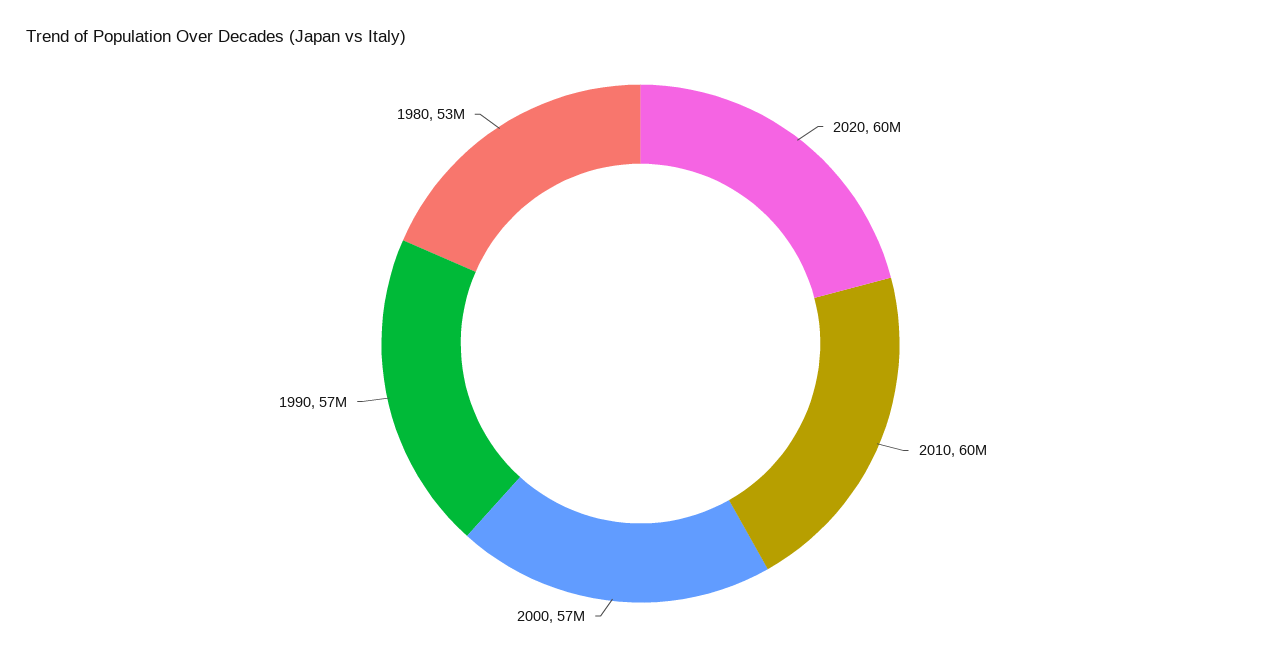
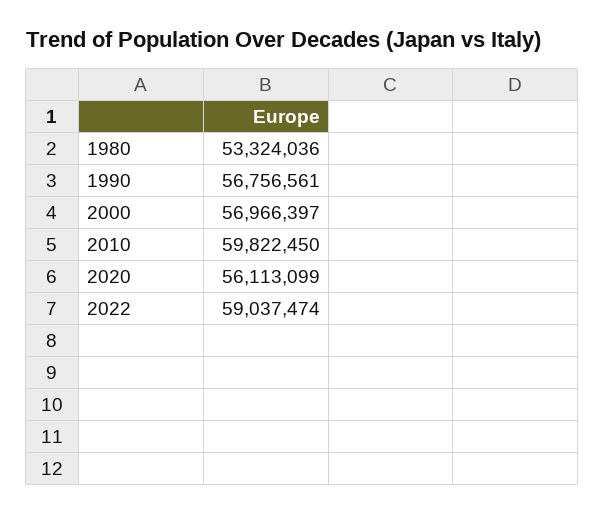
2020: 60000000 -> 56113099
2022: none -> 59037474

